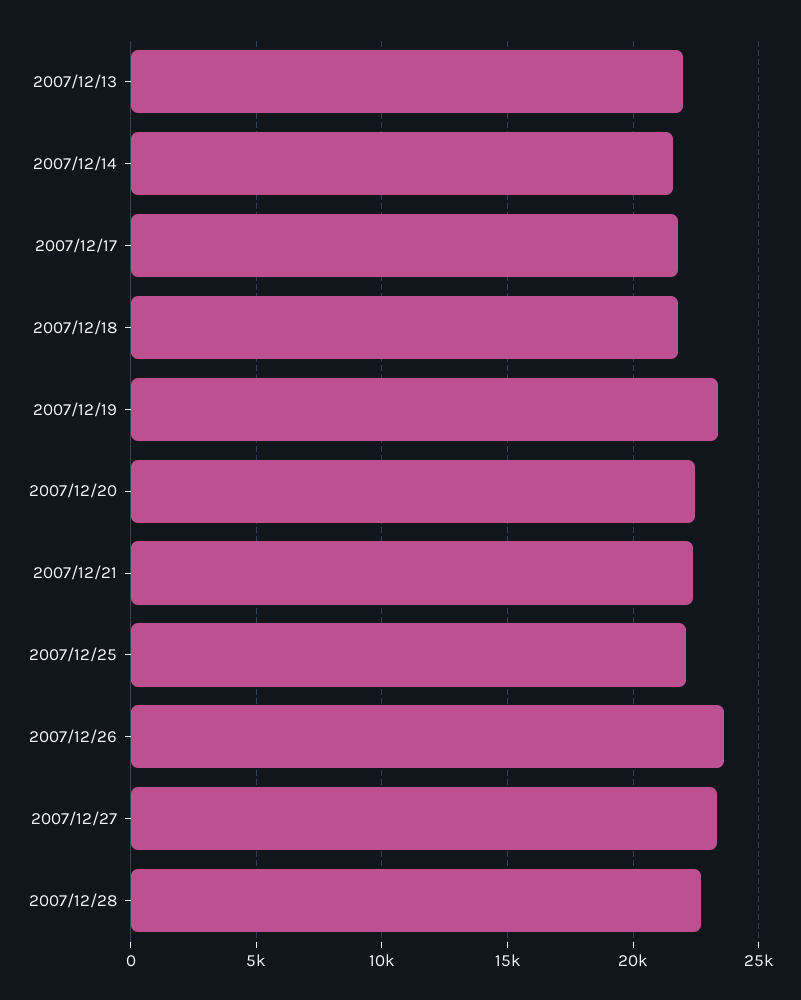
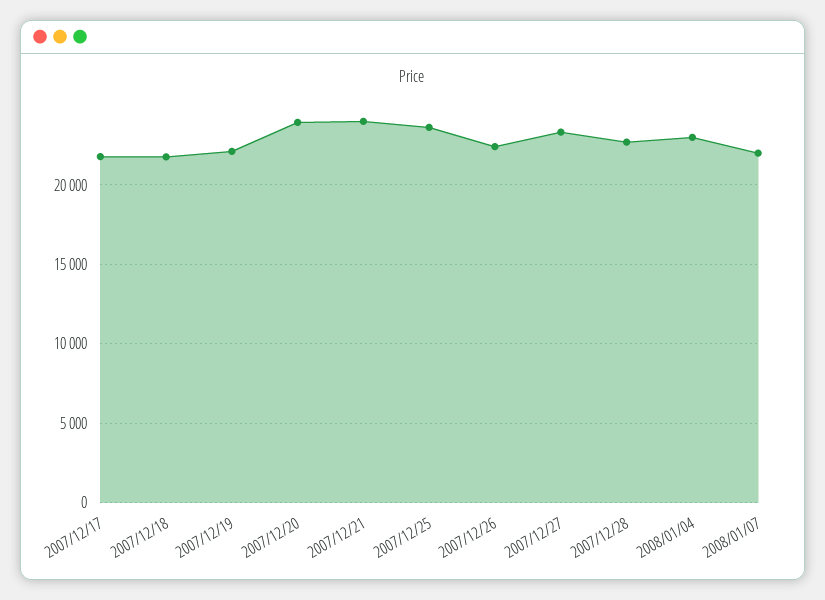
2007/12/13: 22000 -> none
2007/12/14: 21500 -> none
2007/12/19: 23500 -> 22000
2007/12/20: 22500 -> 24000
2007/12/21: 22500 -> 24000
2007/12/25: 22000 -> 23500
2007/12/26: 23500 -> 22500
2008/01/04: none -> 23000
2008/01/07: none -> 22000

